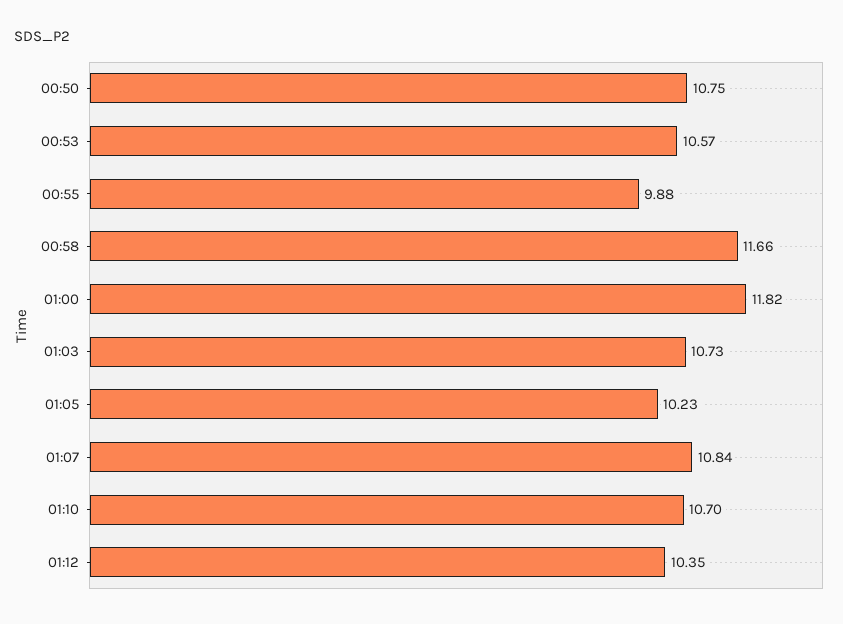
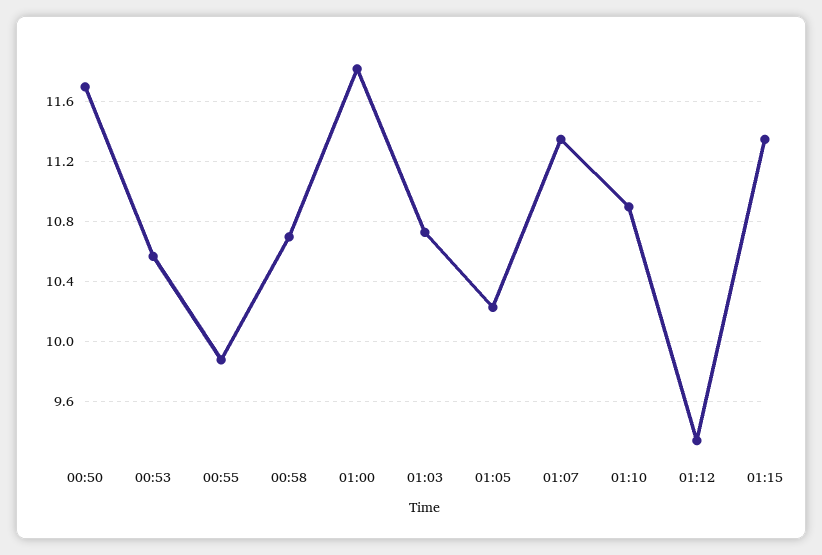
00:50: 10.75 -> 11.7
00:58: 11.66 -> 10.7
01:07: 10.84 -> 11.35
01:10: 10.7 -> 10.9
01:12: 10.35 -> 9.35
01:15: none -> 11.35

